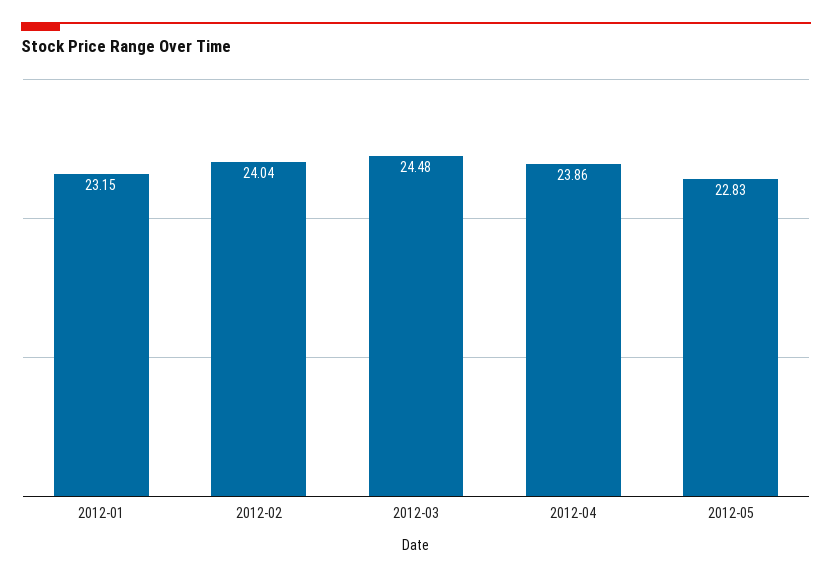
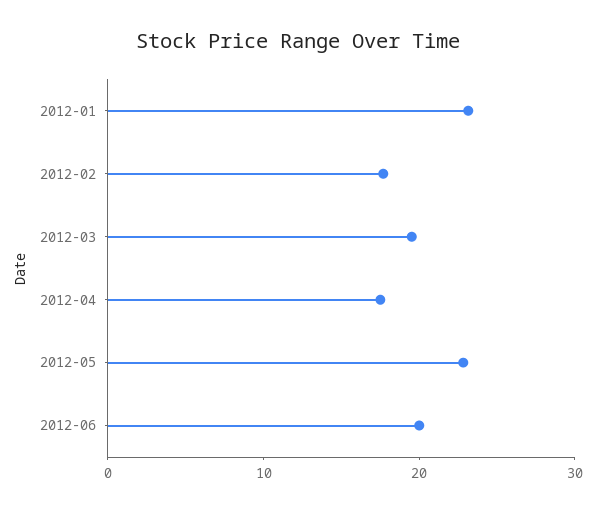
2012-02: 24.04 -> 18
2012-03: 24.48 -> 20
2012-04: 23.86 -> 18
2012-06: none -> 20

